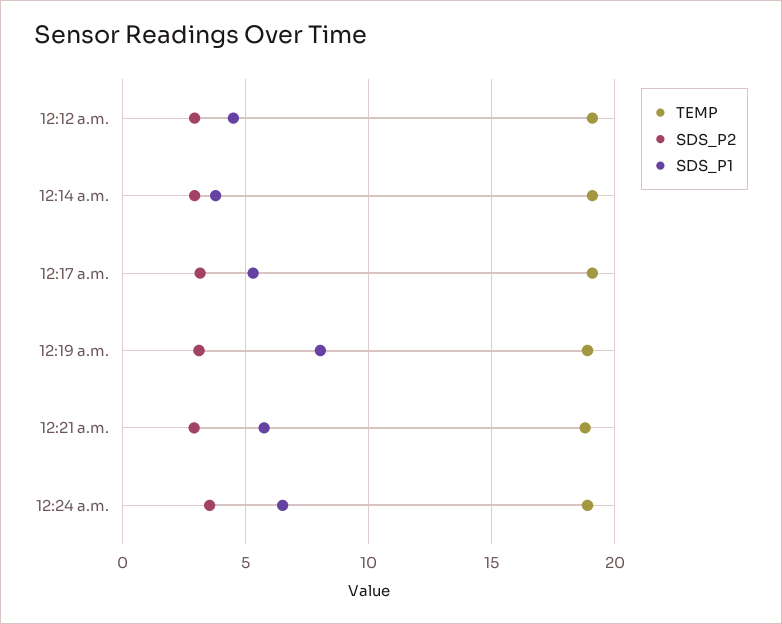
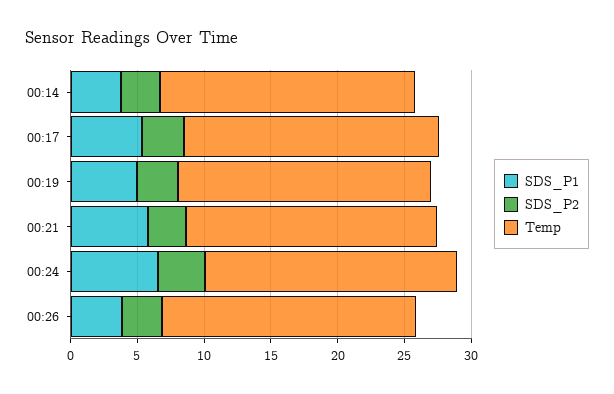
TEMP, 12:12 a.m.: 19 -> none
SDS_P2, 12:12 a.m.: 3 -> none
SDS_P1, 12:12 a.m.: 4.5 -> none
SDS_P1, 12:19 a.m.: 8 -> 5
SDS_P1, 00:26: none -> 4
SDS_P2, 00:26: none -> 3
TEMP, 00:26: none -> 19

